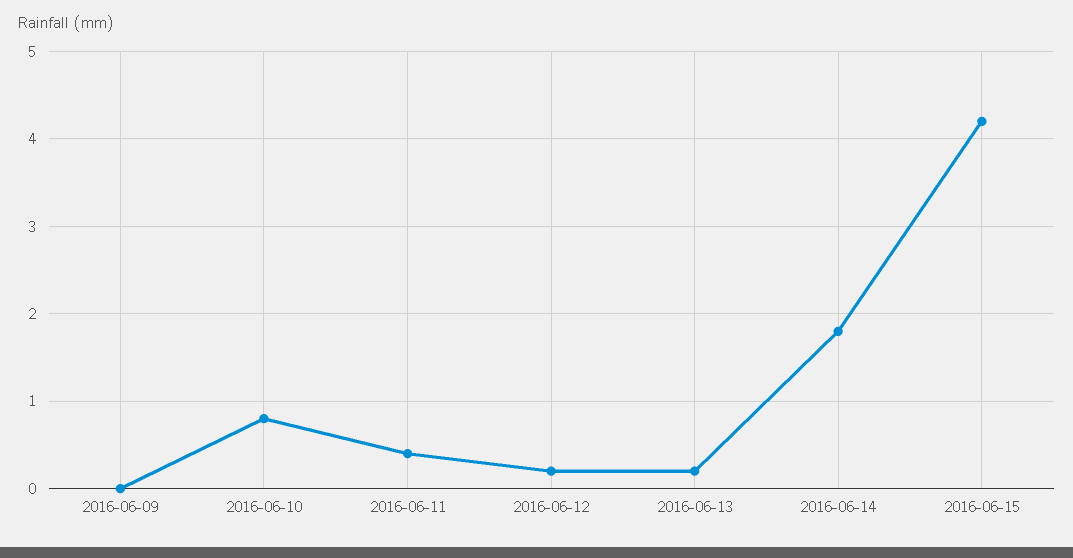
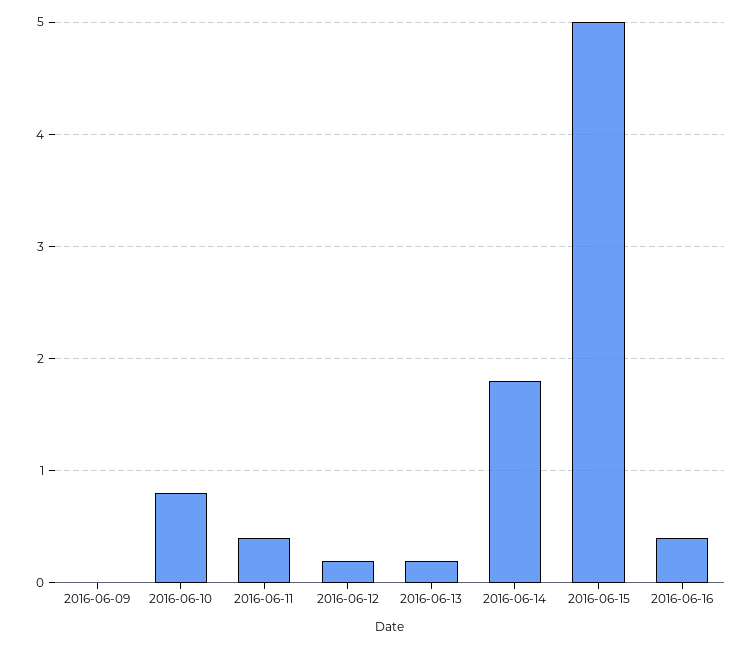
2016-06-15: 4.2 -> 5
2016-06-16: none -> 0.4

